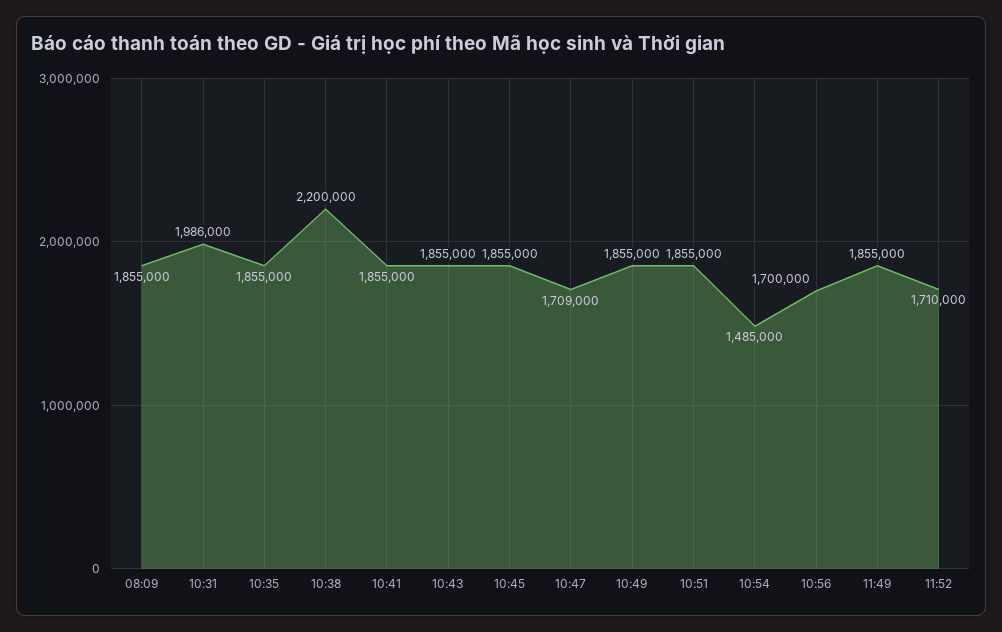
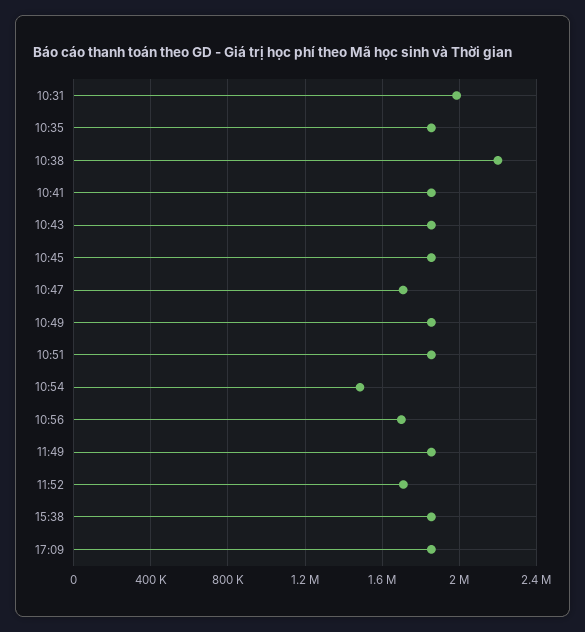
08:09: 1855000 -> none
15:38: none -> 1850000
17:09: none -> 1850000

